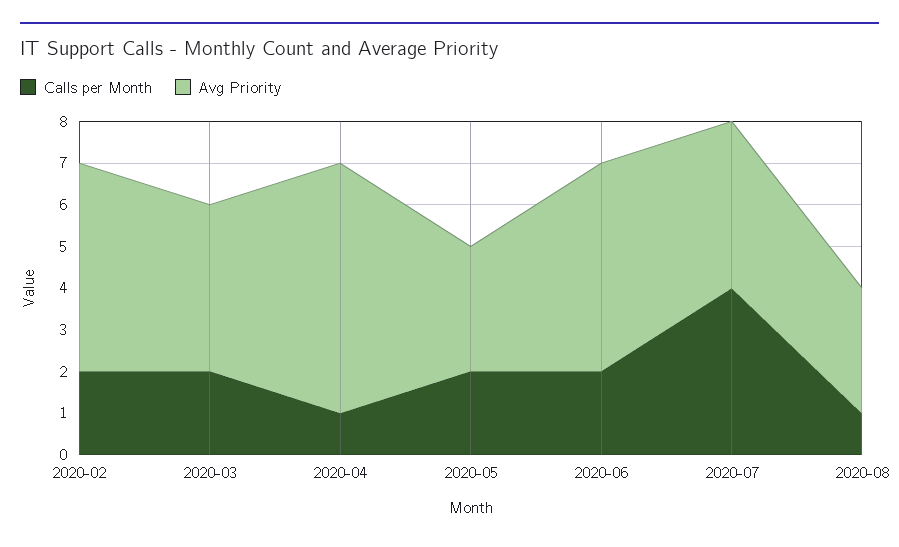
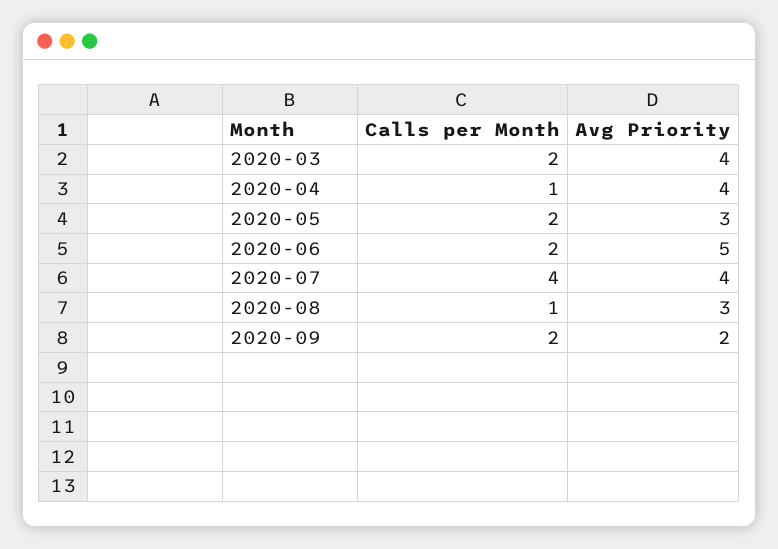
Calls per Month, 2020-02: 2 -> none
Avg Priority, 2020-02: 5 -> none
Avg Priority, 2020-04: 6 -> 4
Calls per Month, 2020-09: none -> 2
Avg Priority, 2020-09: none -> 2

